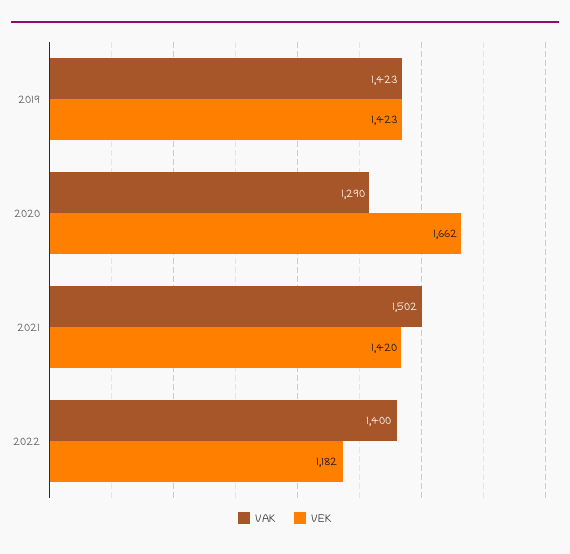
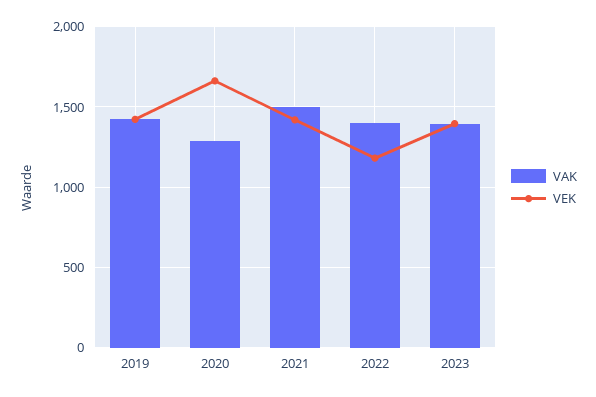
VAK, 2023: none -> 1400
VEK, 2023: none -> 1400

